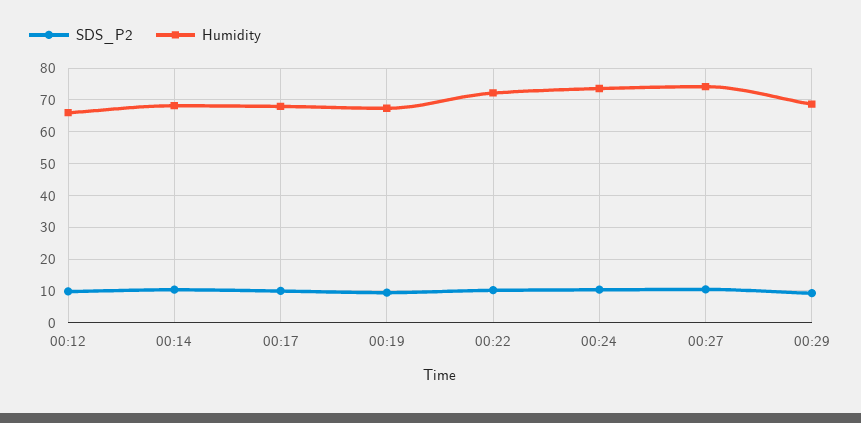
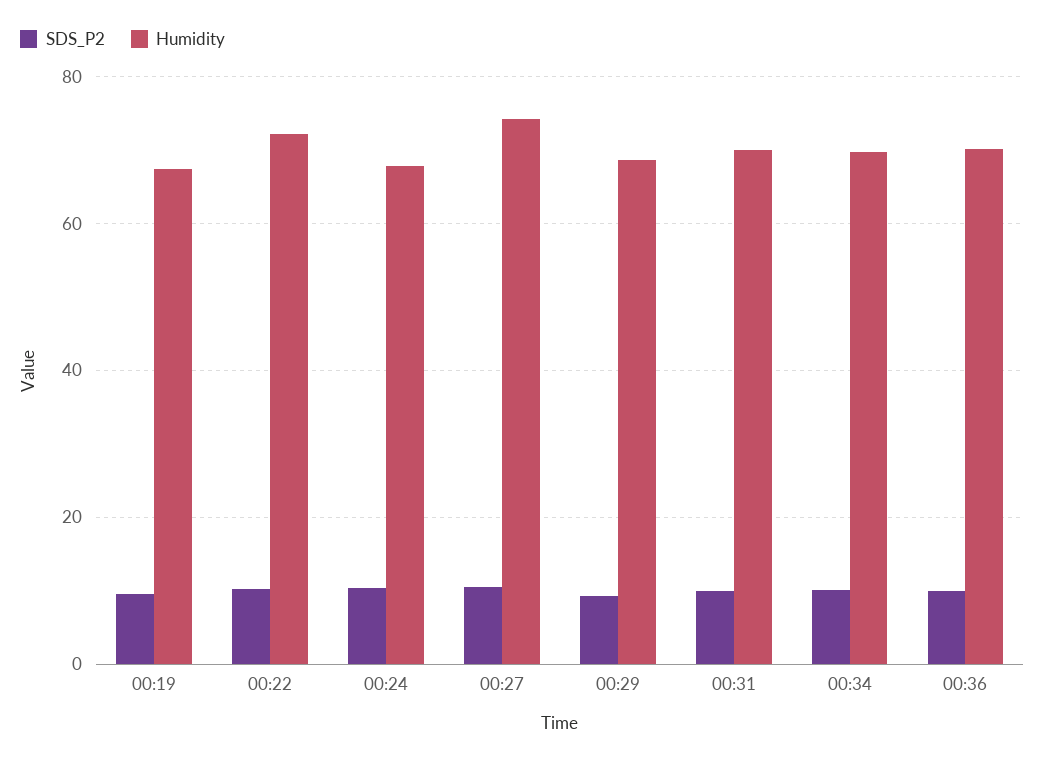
SDS_P2, 00:12: 10 -> none
Humidity, 00:12: 66 -> none
SDS_P2, 00:14: 10 -> none
Humidity, 00:14: 68 -> none
SDS_P2, 00:17: 10 -> none
Humidity, 00:17: 68 -> none
Humidity, 00:24: 74 -> 68
SDS_P2, 00:31: none -> 10
Humidity, 00:31: none -> 70
SDS_P2, 00:34: none -> 10
Humidity, 00:34: none -> 70
SDS_P2, 00:36: none -> 10
Humidity, 00:36: none -> 70

